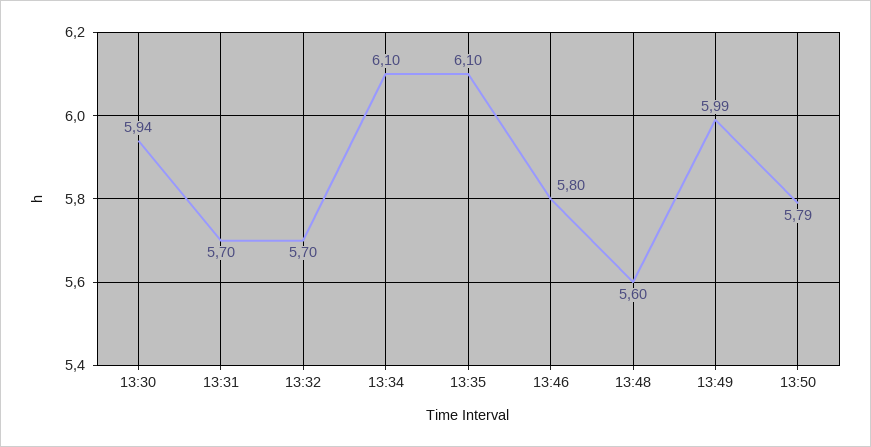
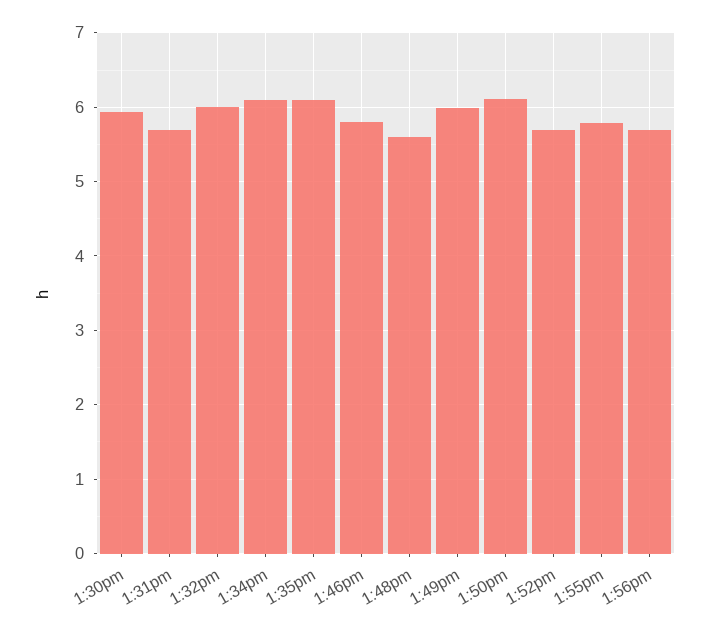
13:32: 5.7 -> 6
13:50: 5.79 -> 6.1
1:52pm: none -> 5.7
1:55pm: none -> 5.8
1:56pm: none -> 5.7

